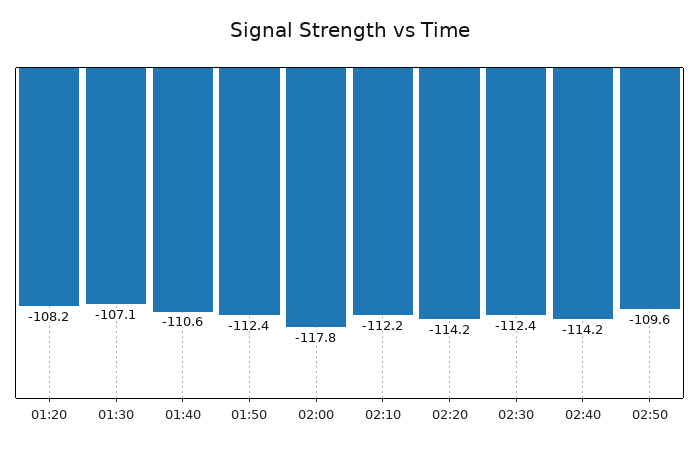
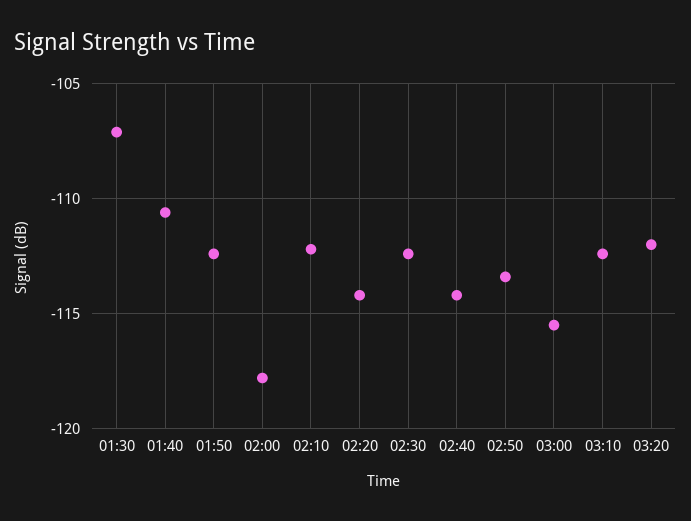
01:20: -108.2 -> none
02:50: -109.6 -> -113.5
03:00: none -> -115.5
03:10: none -> -112.5
03:20: none -> -112

